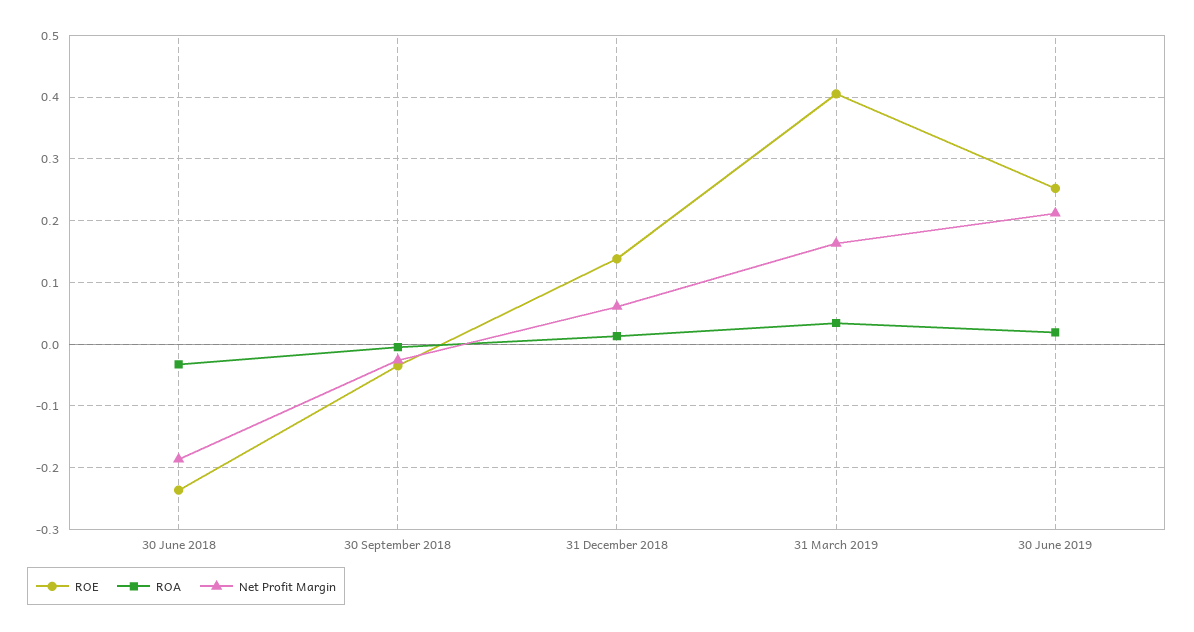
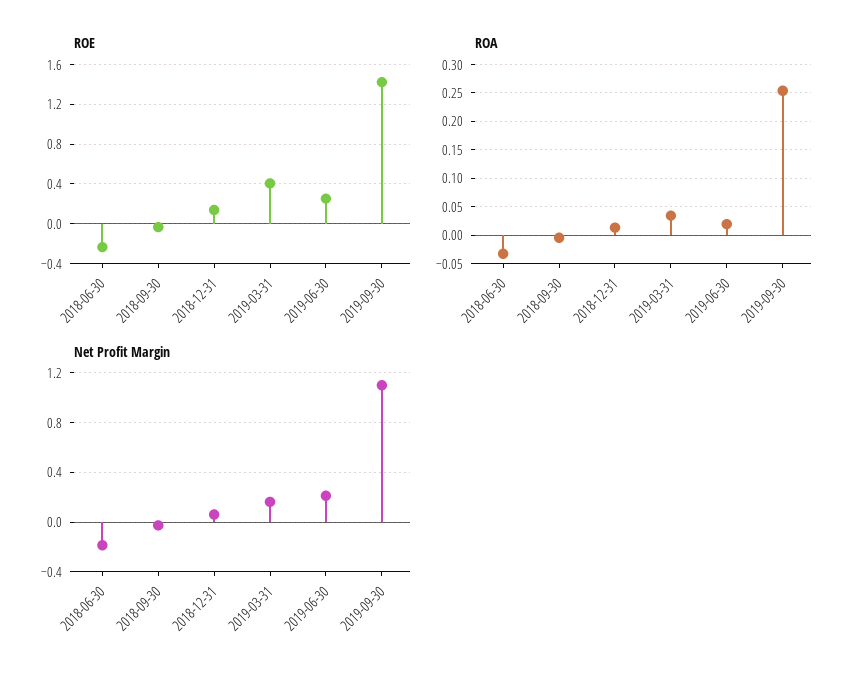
ROE, 2019-09-30: none -> 1.4
ROA, 2019-09-30: none -> 0.25
Net Profit Margin, 2019-09-30: none -> 1.1

